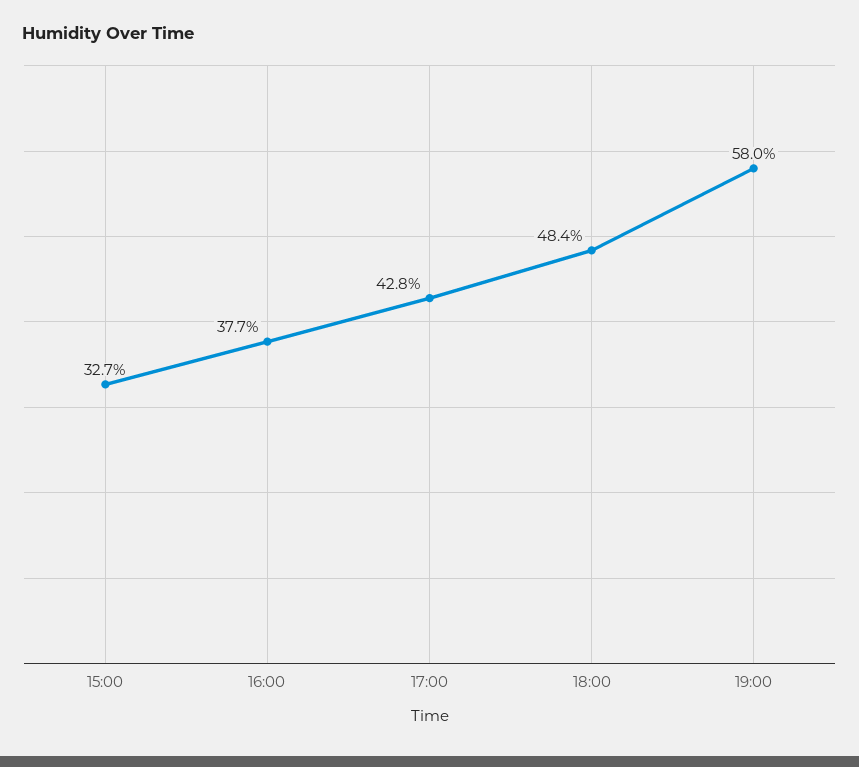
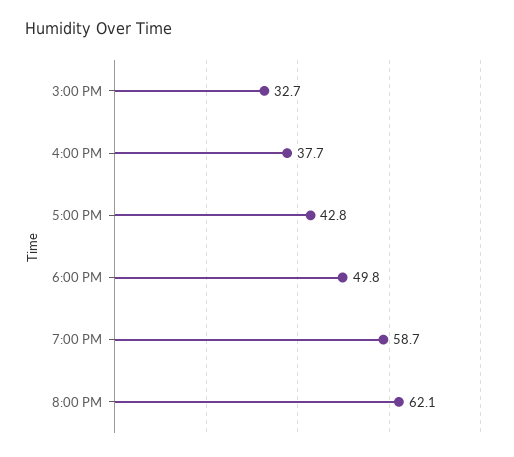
18:00: 48.4 -> 49.8
19:00: 58 -> 58.7
8:00 PM: none -> 62.1

